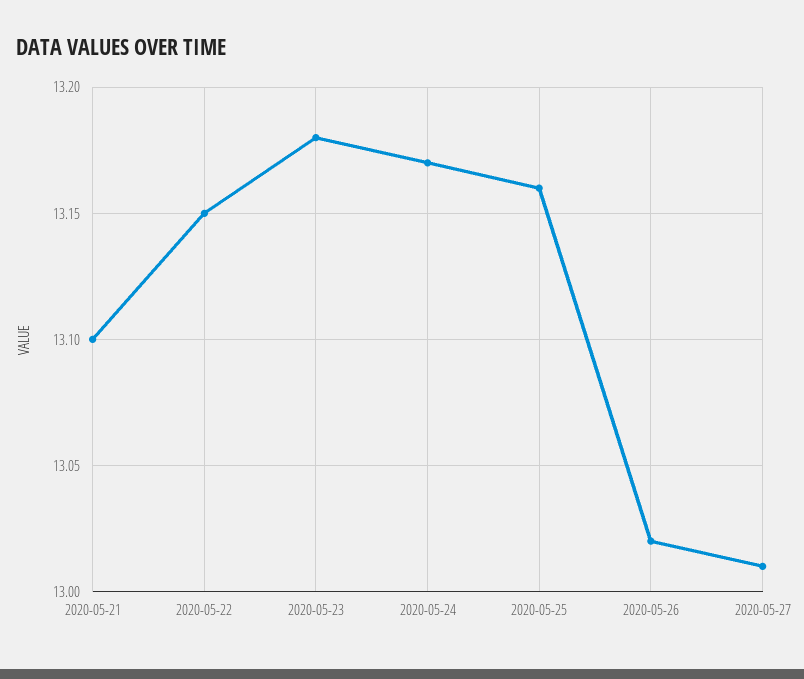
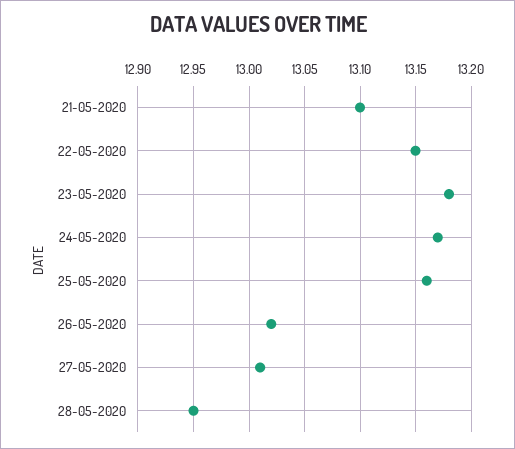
28-05-2020: none -> 12.95

